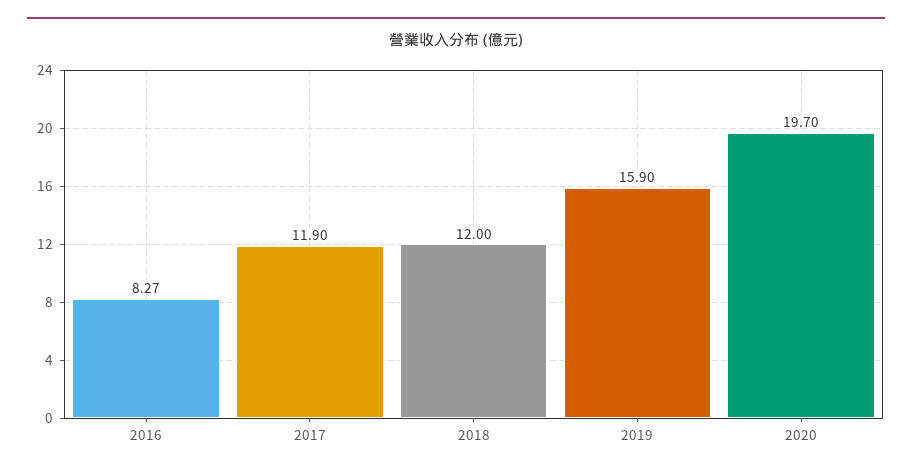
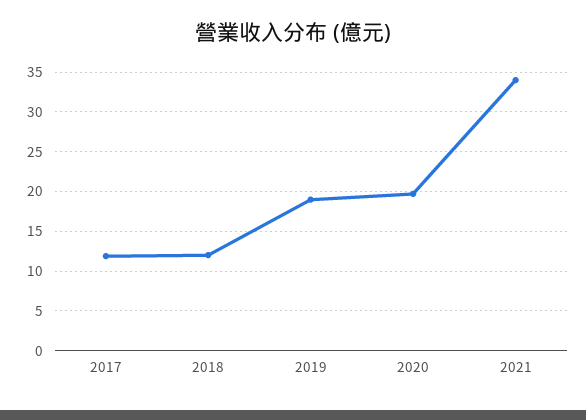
2016: 8.27 -> none
2019: 15.9 -> 19
2021: none -> 34

